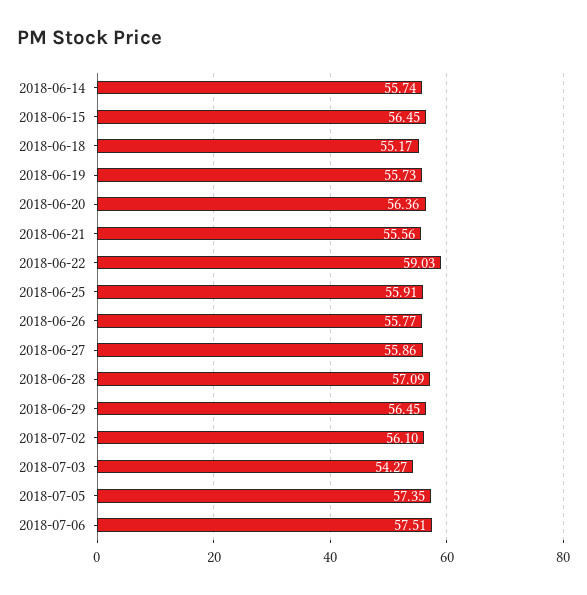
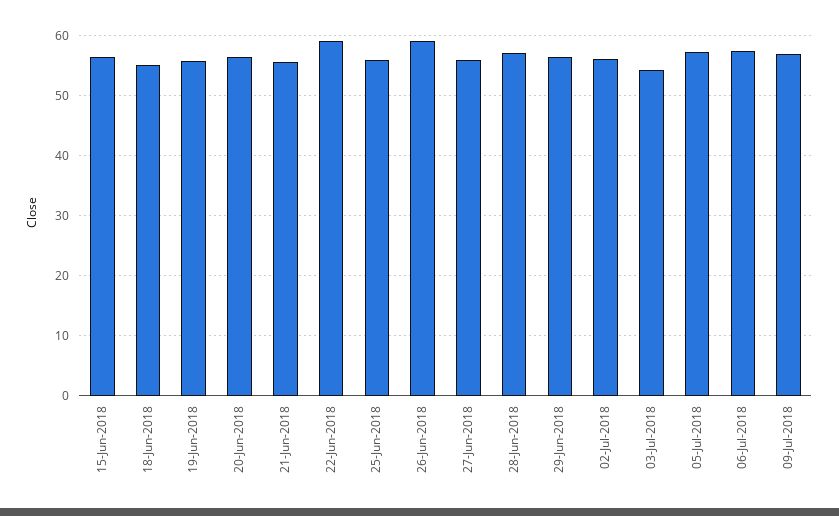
2018-06-14: 55.74 -> none
2018-06-26: 55.77 -> 59
09-Jul-2018: none -> 57

